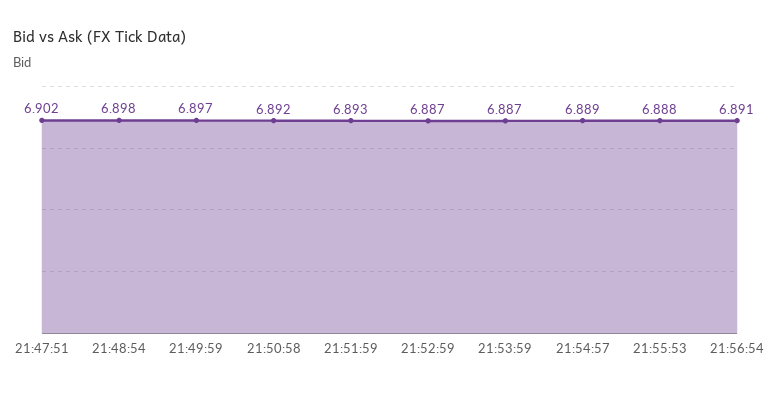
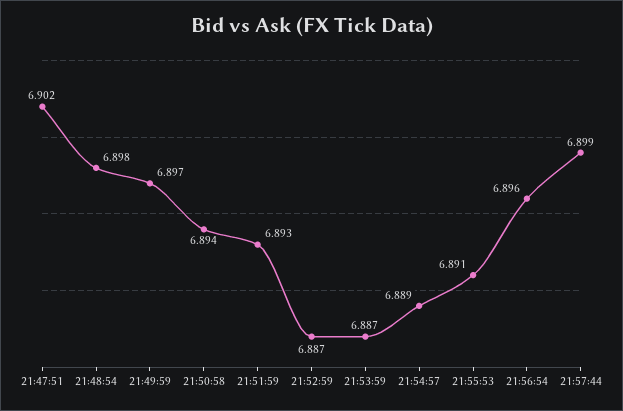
21:50:58: 6.892 -> 6.894
21:55:53: 6.888 -> 6.891
21:56:54: 6.891 -> 6.896
21:57:44: none -> 6.899

